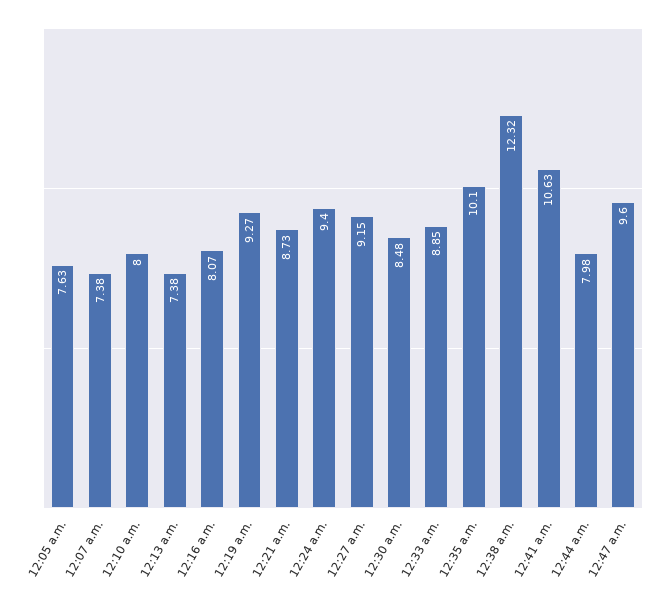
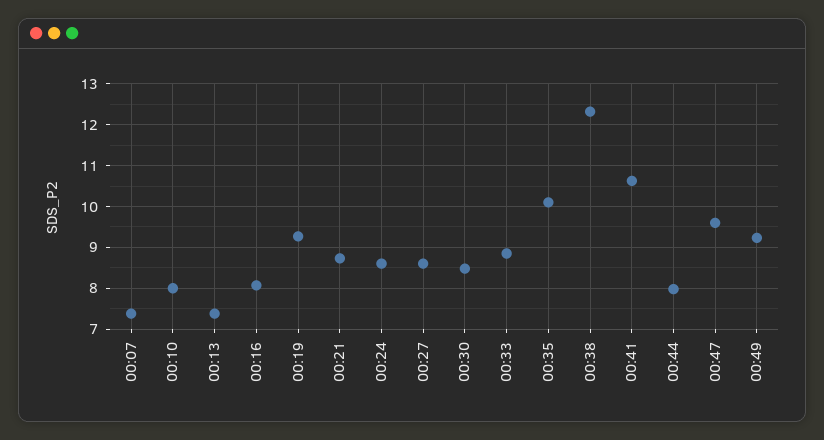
12:05 a.m.: 7.63 -> none
12:24 a.m.: 9.4 -> 8.6
12:27 a.m.: 9.15 -> 8.6
00:49: none -> 9.2

